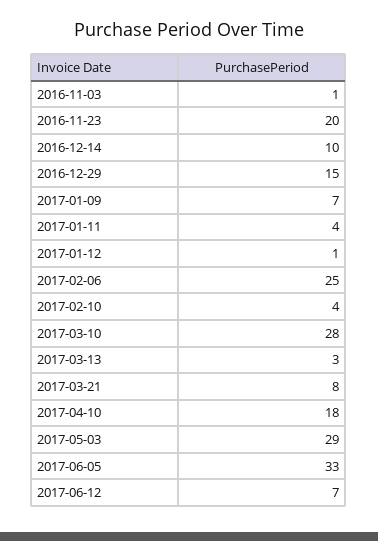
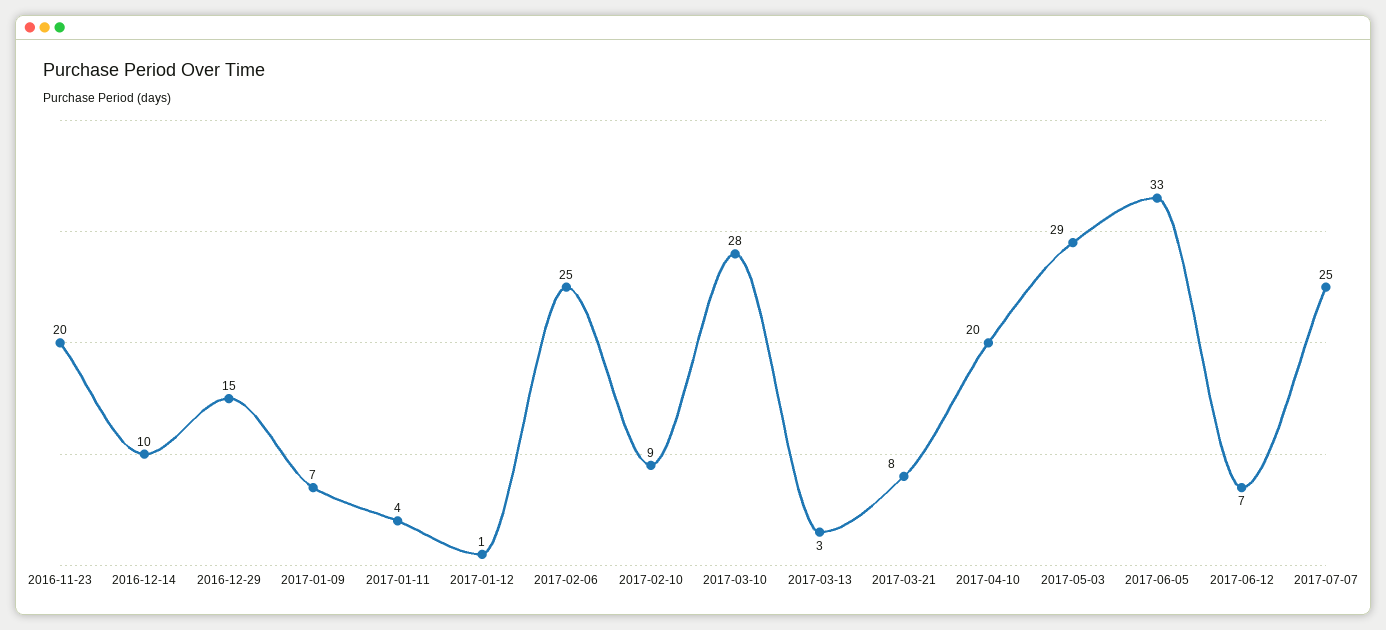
2016-11-03: 1 -> none
2017-02-10: 4 -> 9
2017-04-10: 18 -> 20
2017-07-07: none -> 25

